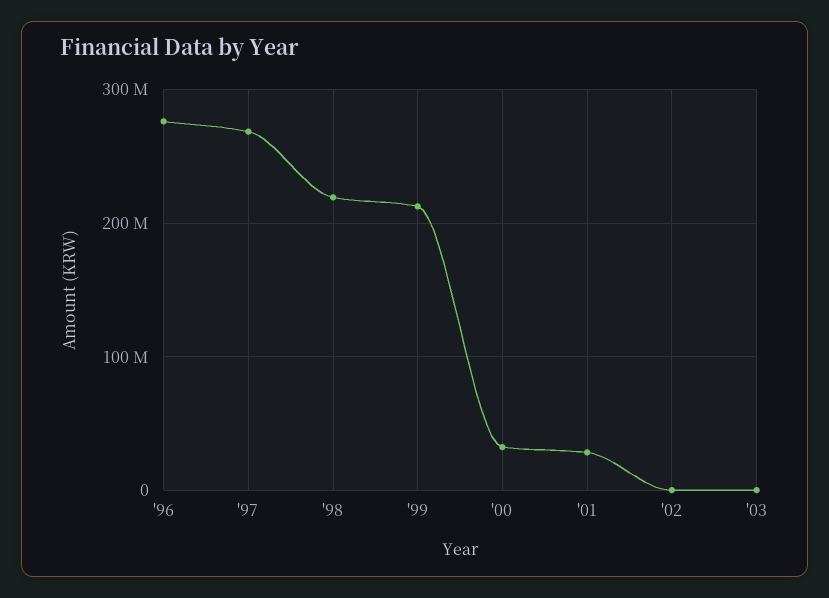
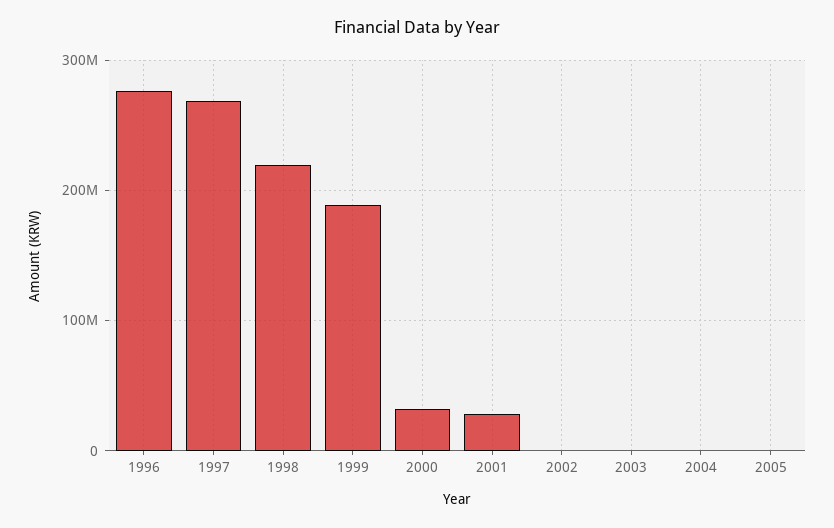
'99: 210000000 -> 190000000
2004: none -> 0
2005: none -> 0

